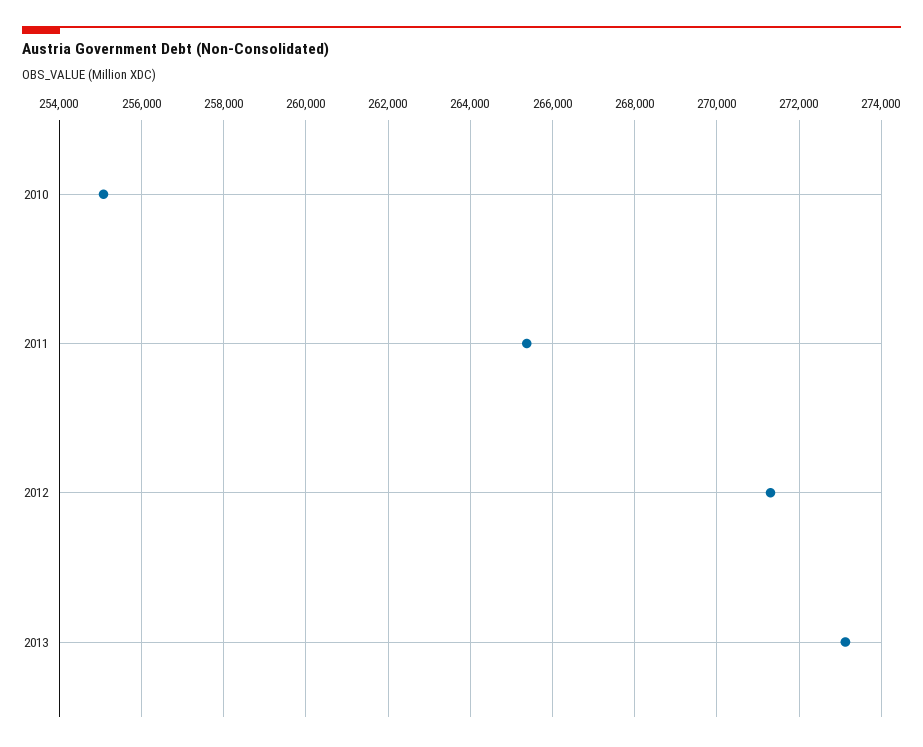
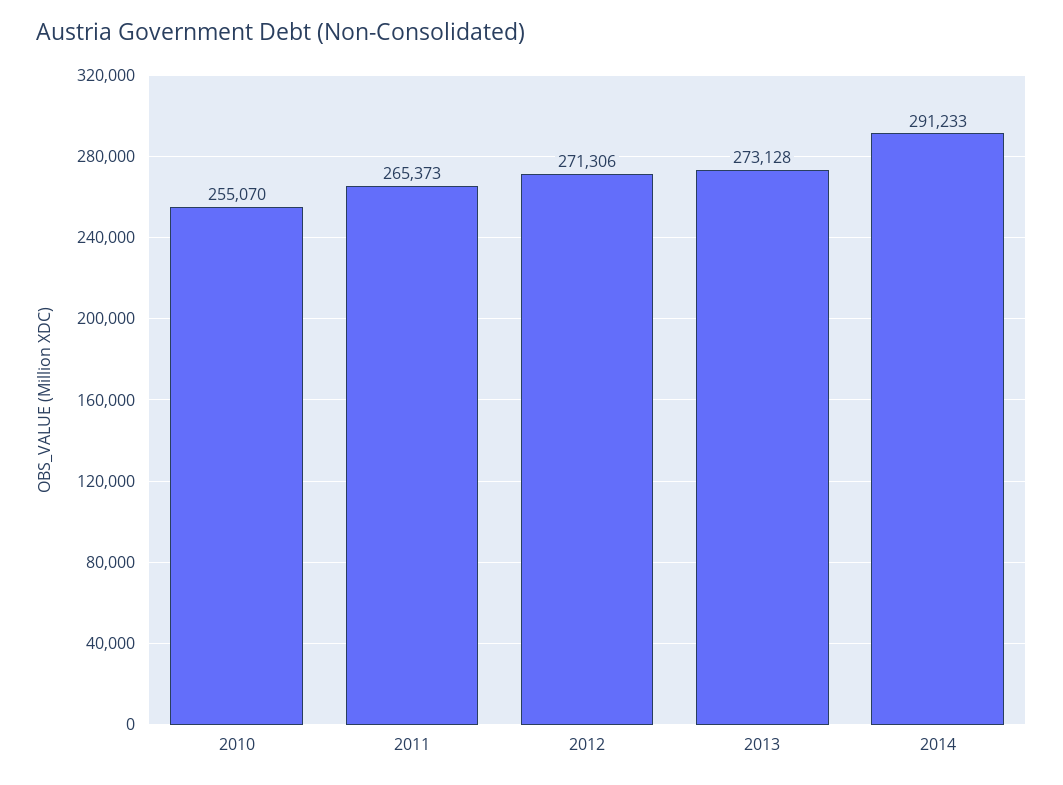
2014: none -> 291233

